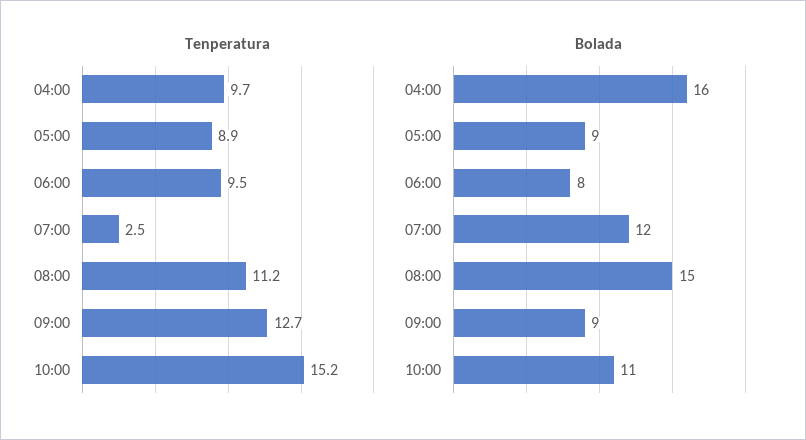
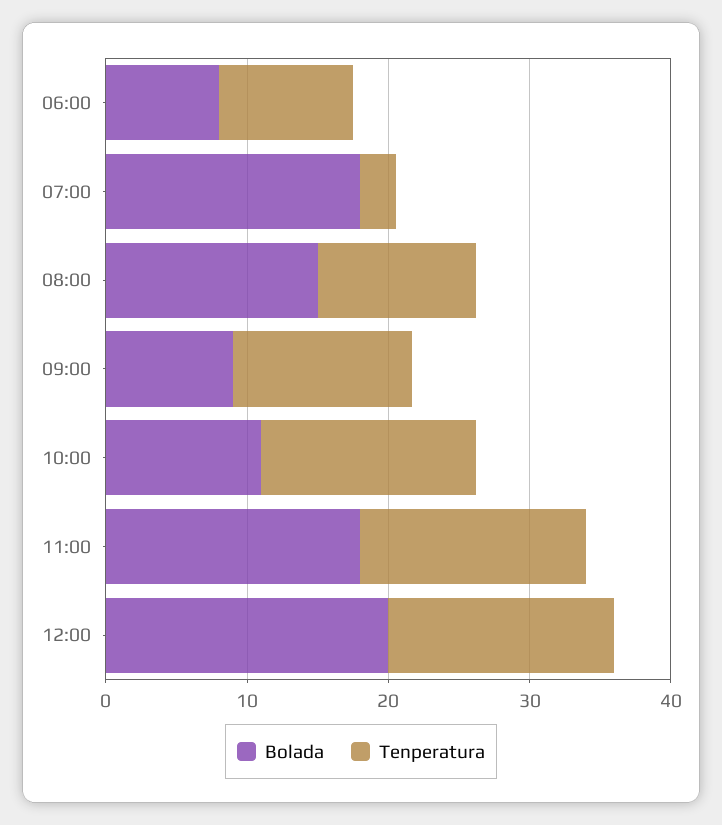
Tenperatura, 04:00: 9.7 -> none
Tenperatura, 05:00: 8.9 -> none
Bolada, 04:00: 16 -> none
Bolada, 05:00: 9 -> none
Bolada, 07:00: 12 -> 18
Bolada, 11:00: none -> 18
Tenperatura, 11:00: none -> 16
Bolada, 12:00: none -> 20
Tenperatura, 12:00: none -> 16

